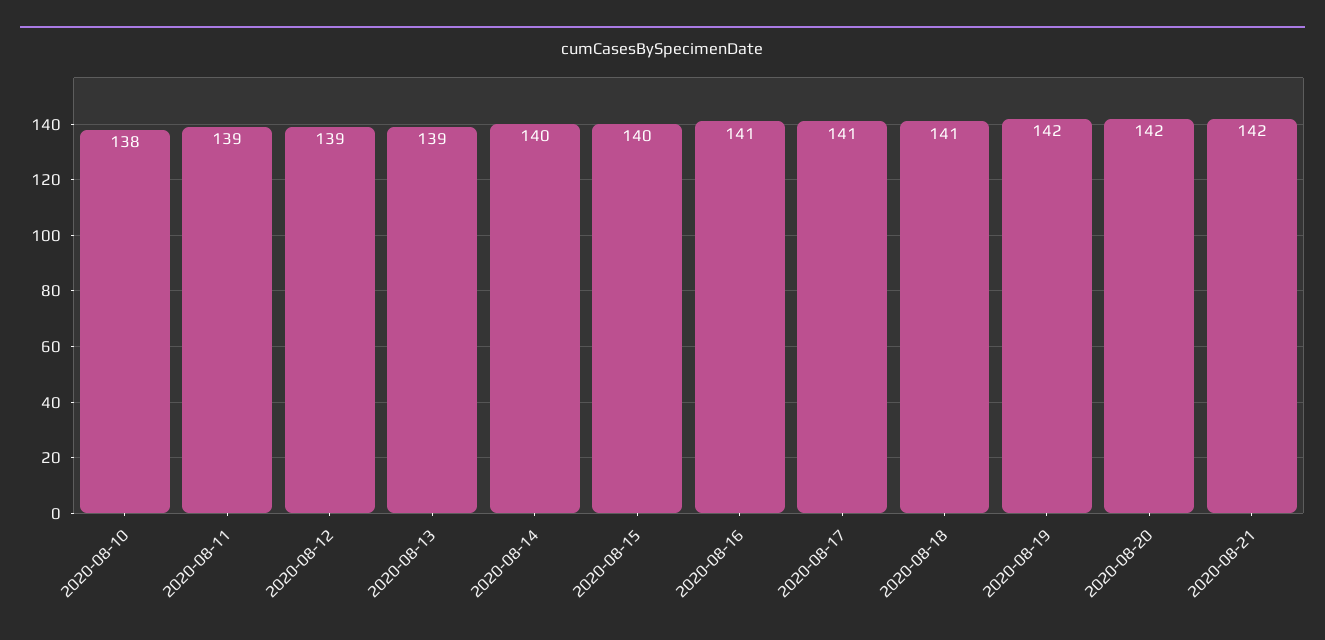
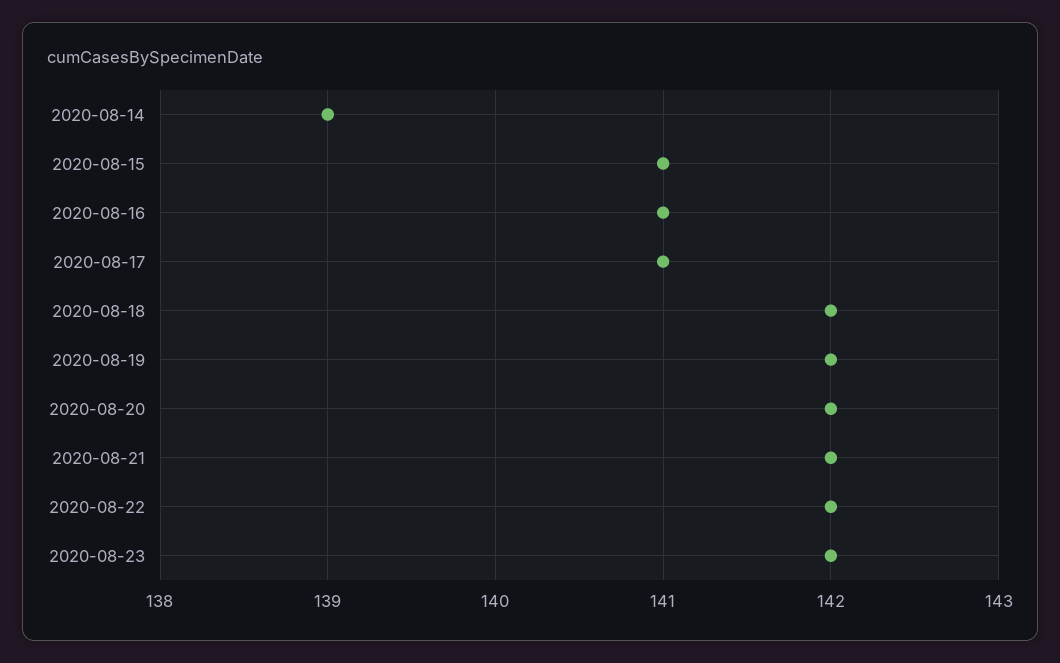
2020-08-10: 138 -> none
2020-08-11: 139 -> none
2020-08-12: 139 -> none
2020-08-13: 139 -> none
2020-08-14: 140 -> 139
2020-08-15: 140 -> 141
2020-08-18: 141 -> 142
2020-08-22: none -> 142
2020-08-23: none -> 142

